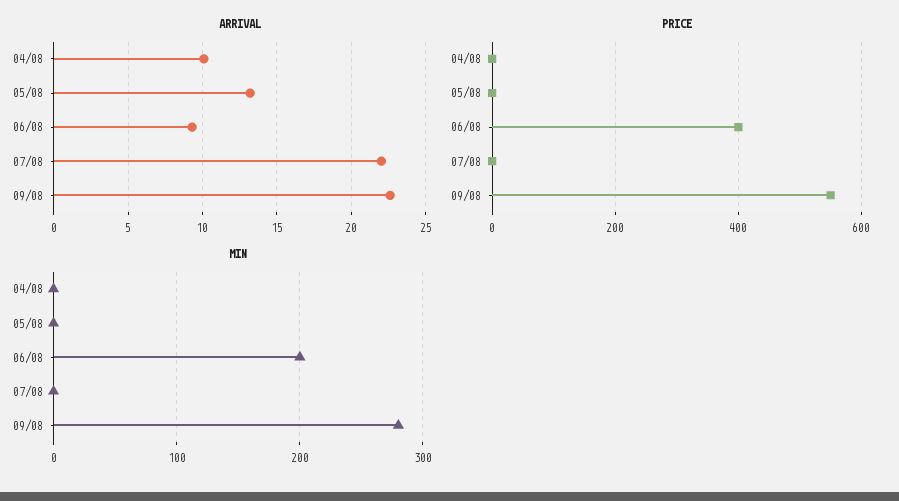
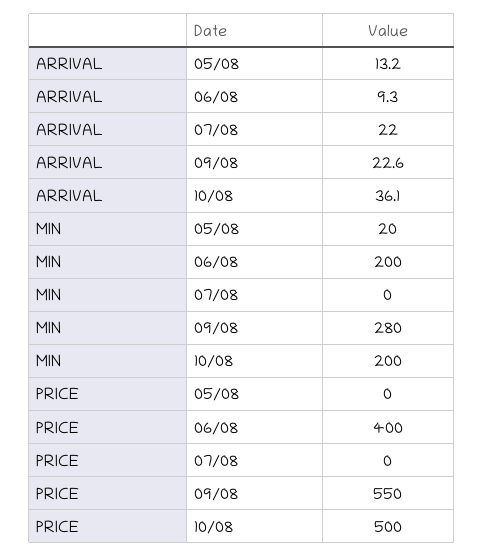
ARRIVAL, 04/08: 10 -> none
PRICE, 04/08: 0 -> none
MIN, 04/08: 0 -> none
MIN, 05/08: 0 -> 20
ARRIVAL, 10/08: none -> 36.1
MIN, 10/08: none -> 200
PRICE, 10/08: none -> 500

